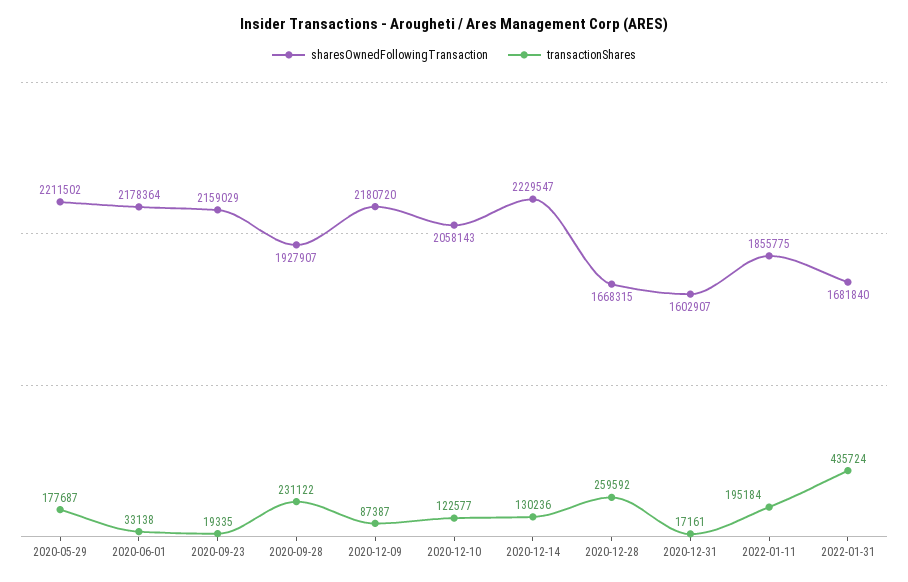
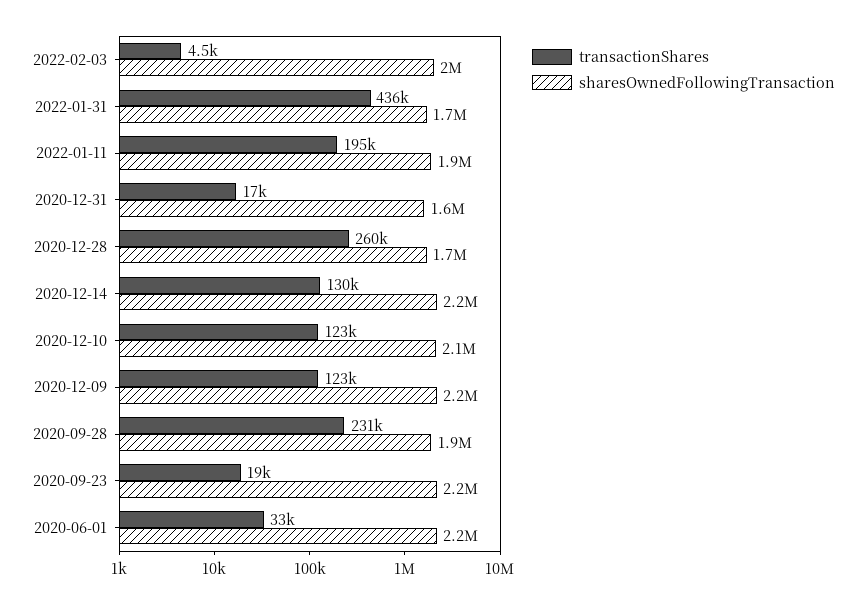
sharesOwnedFollowingTransaction, 2020-05-29: 2211502 -> none
transactionShares, 2020-05-29: 177687 -> none
transactionShares, 2020-12-09: 87387 -> 123000
transactionShares, 2022-02-03: none -> 4500
sharesOwnedFollowingTransaction, 2022-02-03: none -> 2000000

